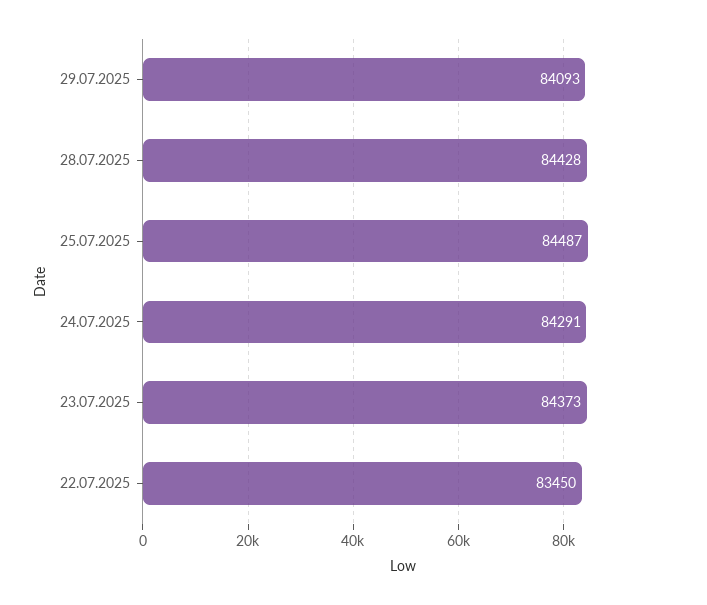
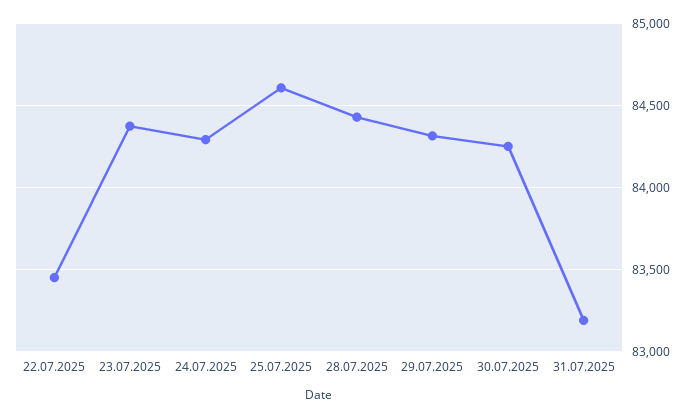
29.07.2025: 84093 -> 84300
25.07.2025: 84487 -> 84600
30.07.2025: none -> 84250
31.07.2025: none -> 83200

